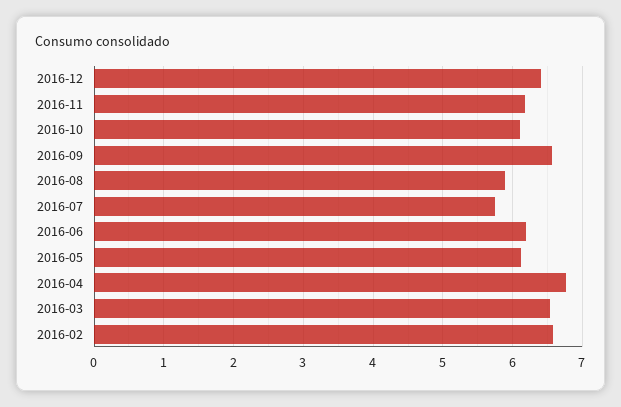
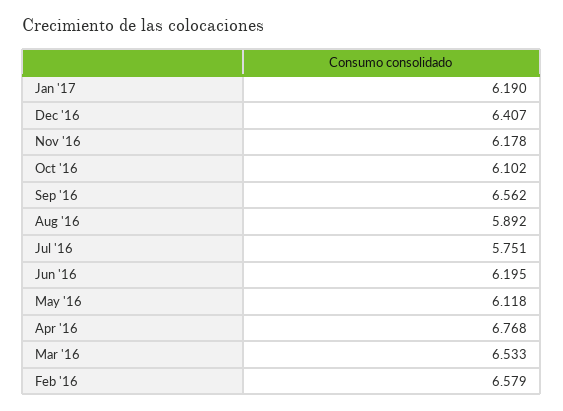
Jan '17: none -> 6.19

